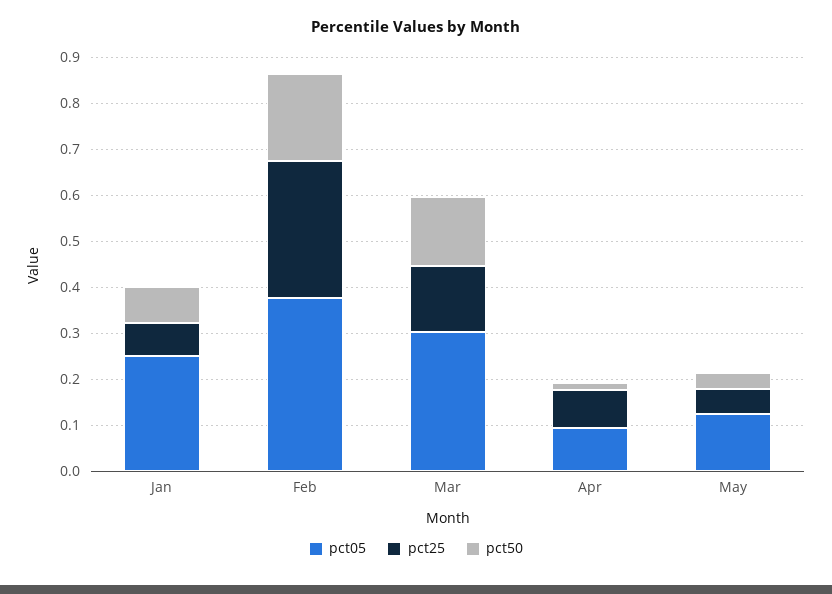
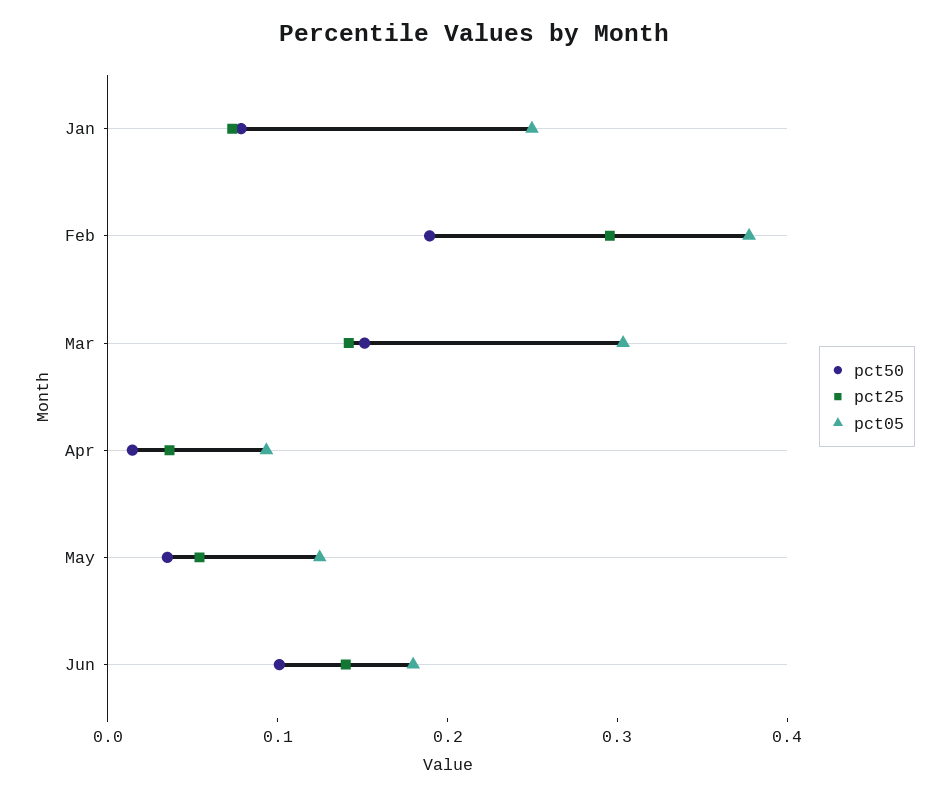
pct25, Apr: 0.08 -> 0.04
pct50, Jun: none -> 0.1
pct25, Jun: none -> 0.14
pct05, Jun: none -> 0.18

